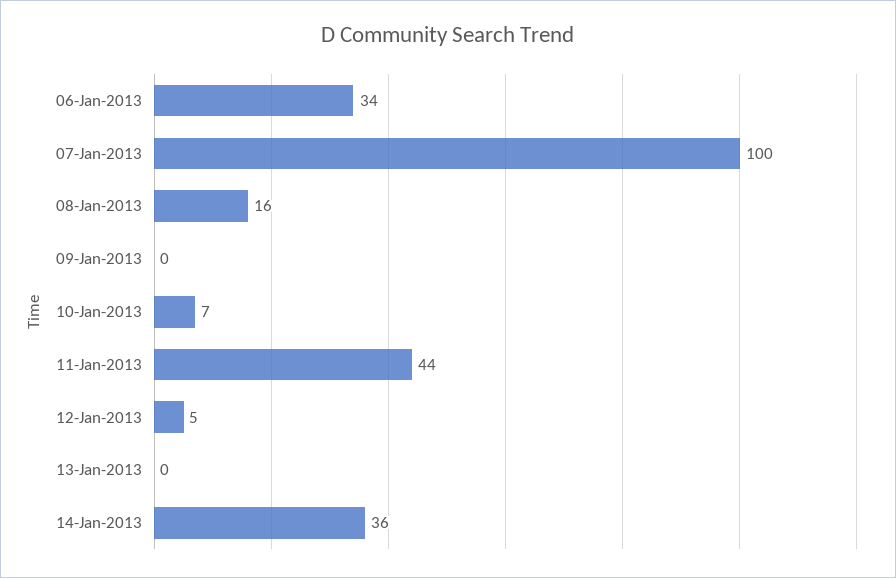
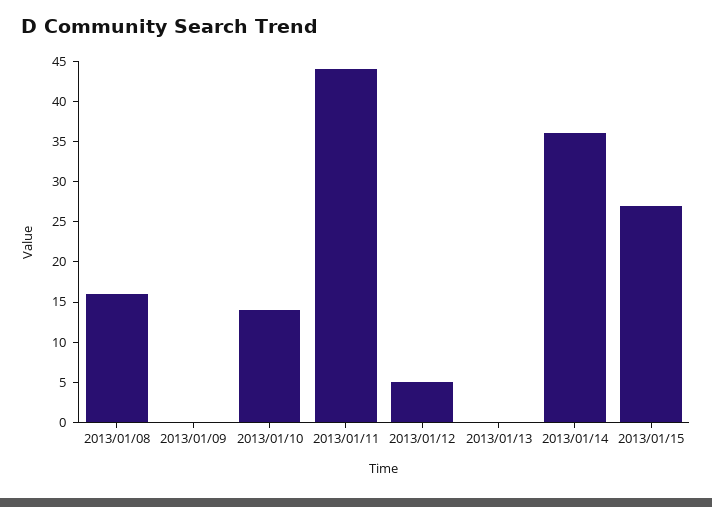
06-Jan-2013: 34 -> none
07-Jan-2013: 100 -> none
10-Jan-2013: 7 -> 14
2013/01/15: none -> 27

